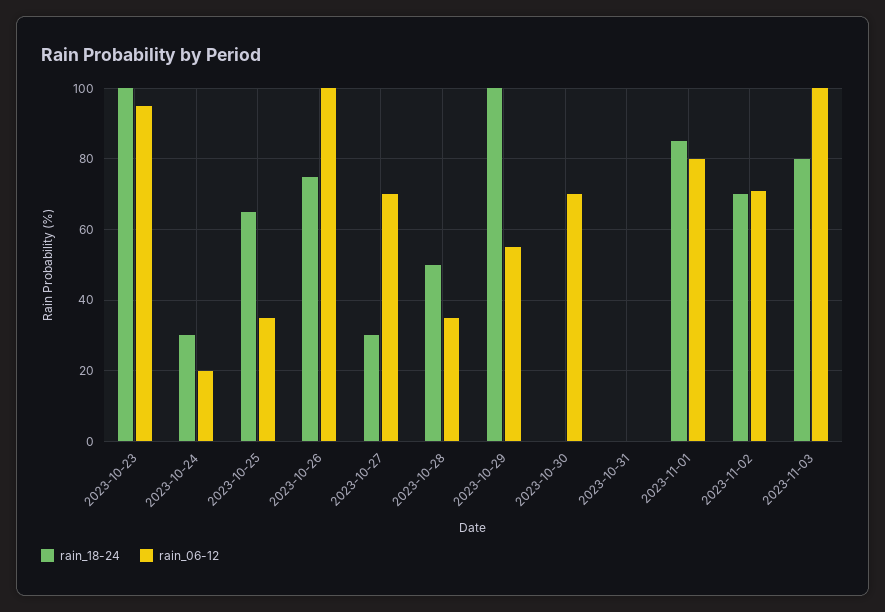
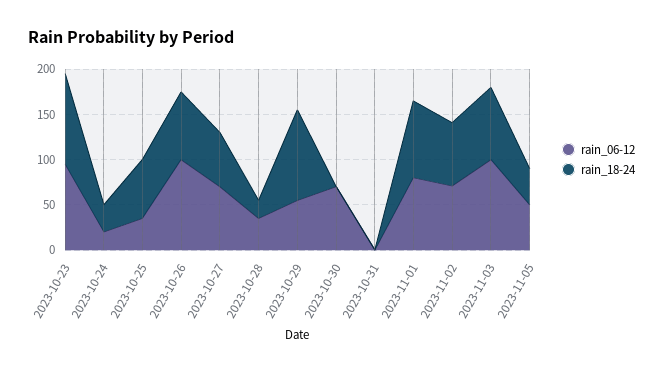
rain_18-24, 2023-10-27: 30 -> 60
rain_18-24, 2023-10-28: 50 -> 20
rain_06-12, 2023-11-05: none -> 50
rain_18-24, 2023-11-05: none -> 40

